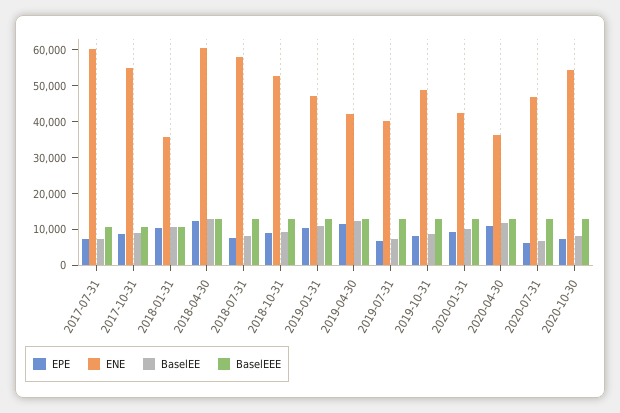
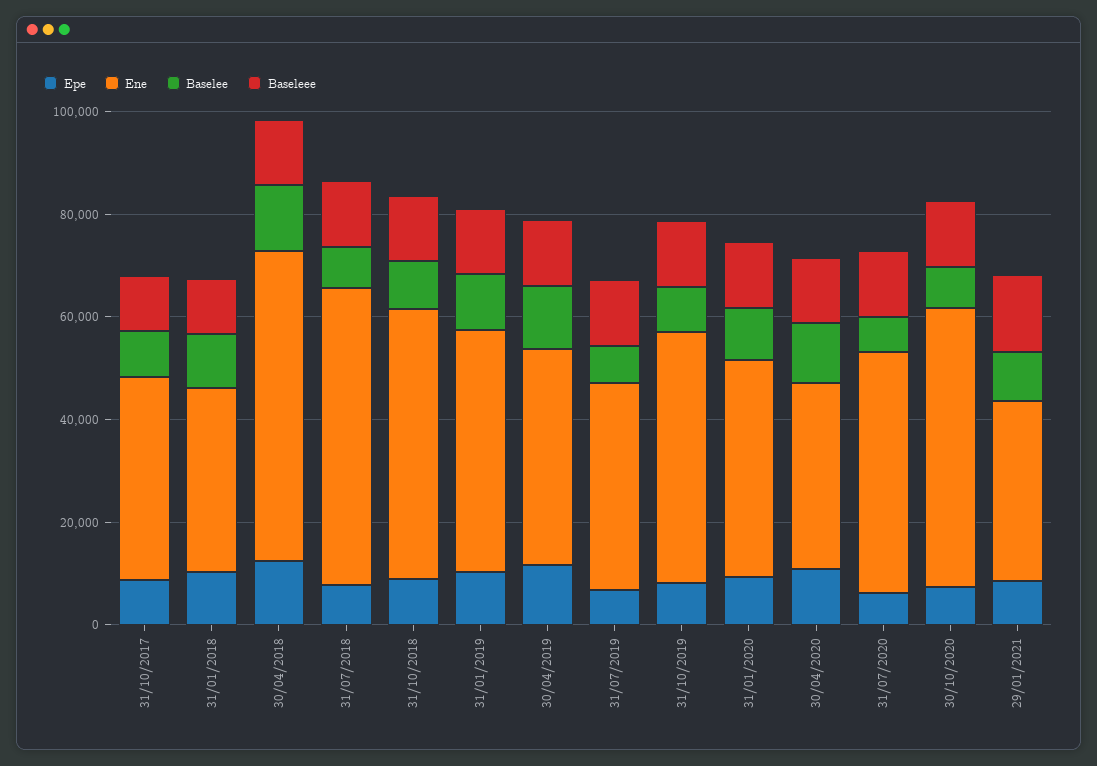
EPE, 2017-07-31: 7500 -> none
ENE, 2017-07-31: 60000 -> none
BaselEE, 2017-07-31: 7500 -> none
BaselEEE, 2017-07-31: 10000 -> none
ENE, 2017-10-31: 55000 -> 40000
EPE, 29/01/2021: none -> 10000
ENE, 29/01/2021: none -> 35000
BaselEE, 29/01/2021: none -> 10000
BaselEEE, 29/01/2021: none -> 15000

